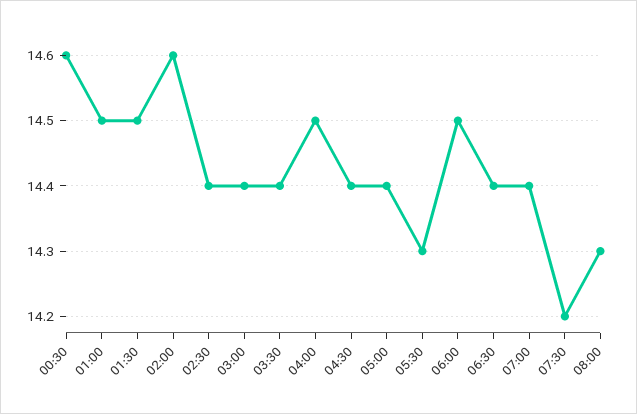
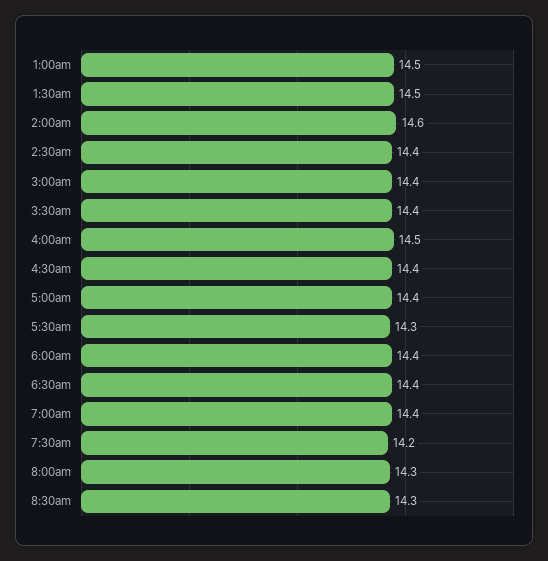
00:30: 14.6 -> none
06:00: 14.5 -> 14.4
8:30am: none -> 14.3

